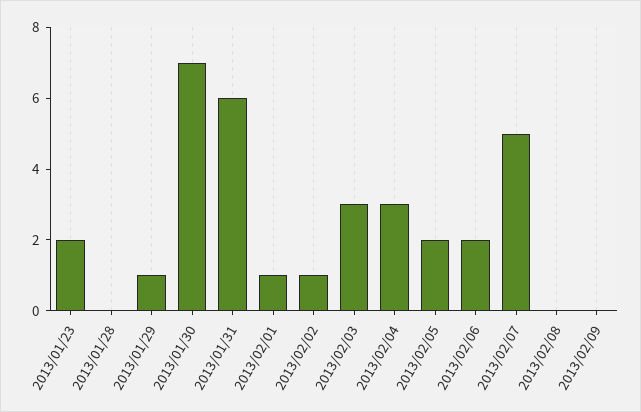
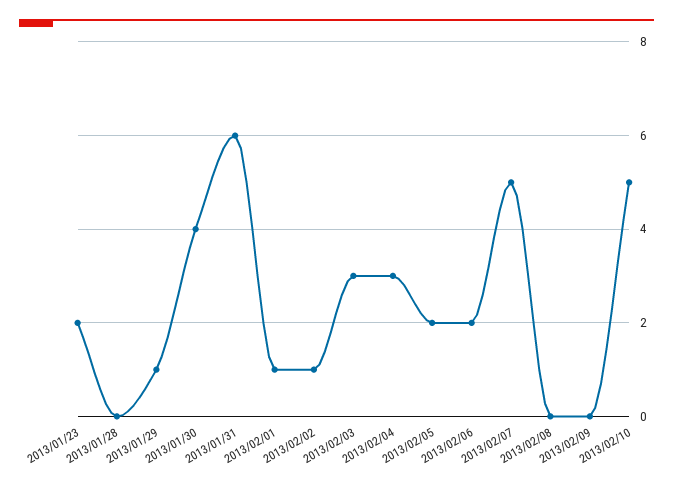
2013/01/30: 7 -> 4
2013/02/10: none -> 5

